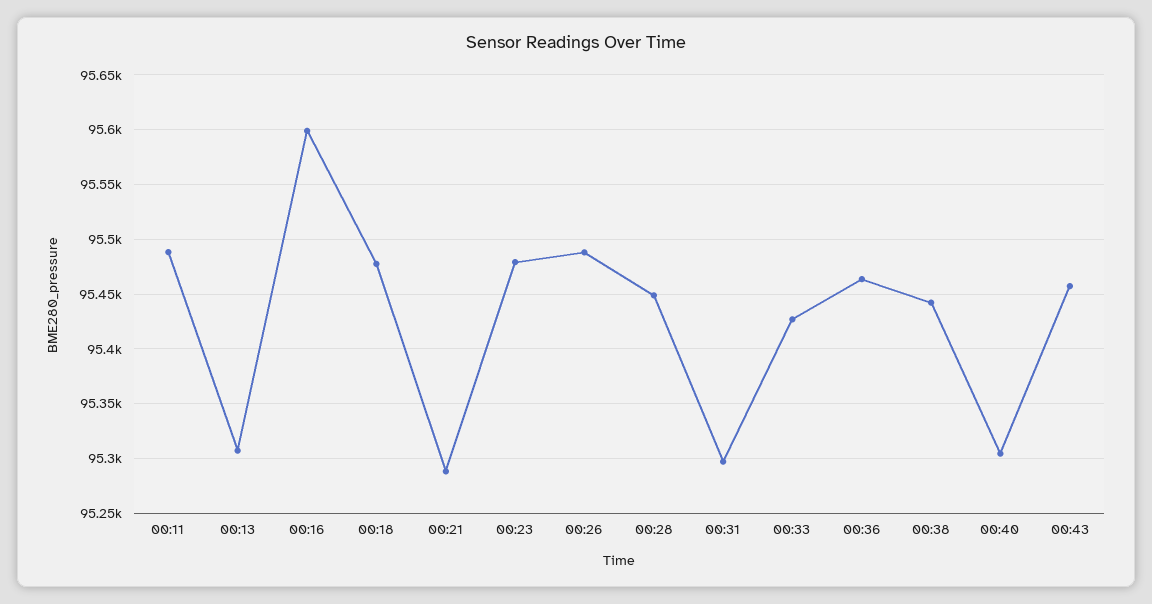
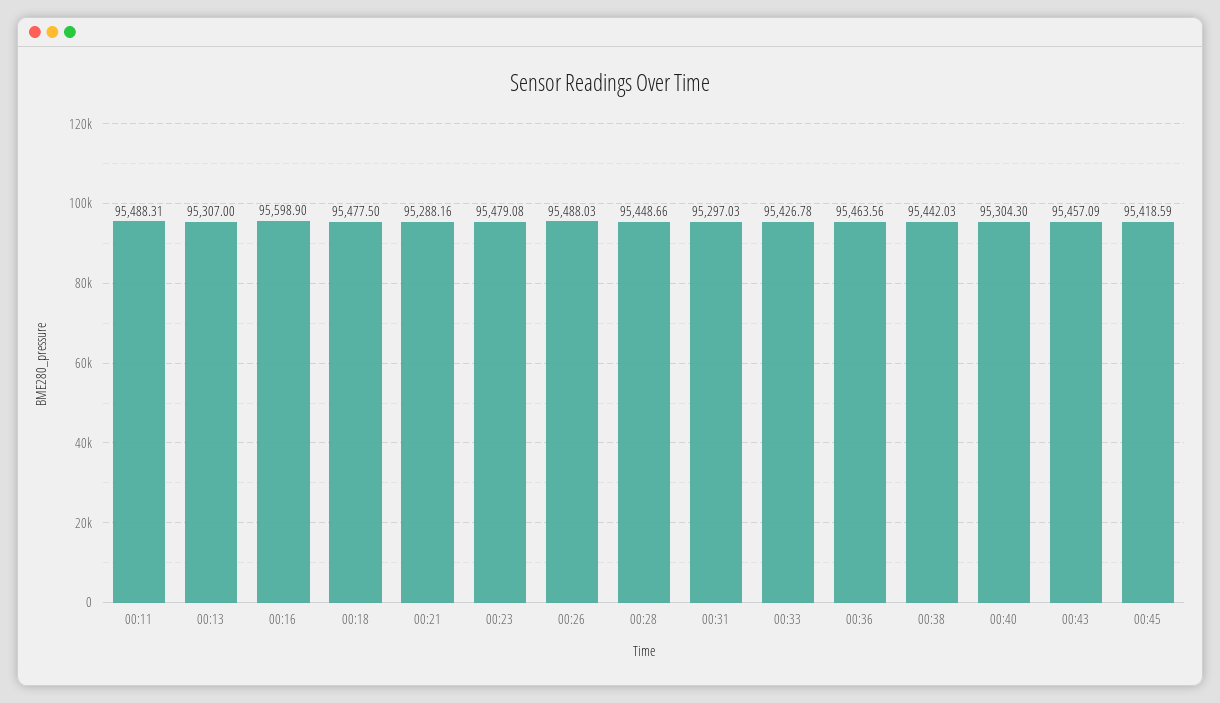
00:45: none -> 95418.59

